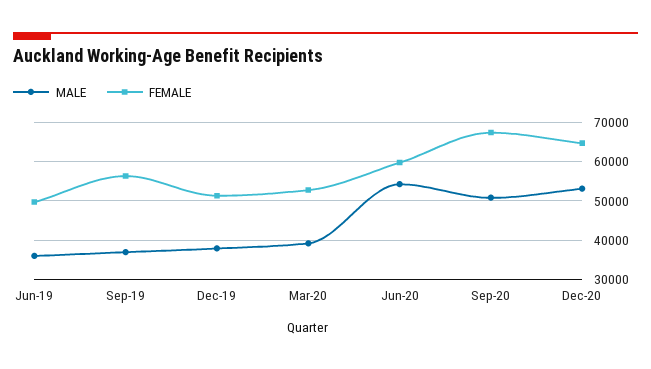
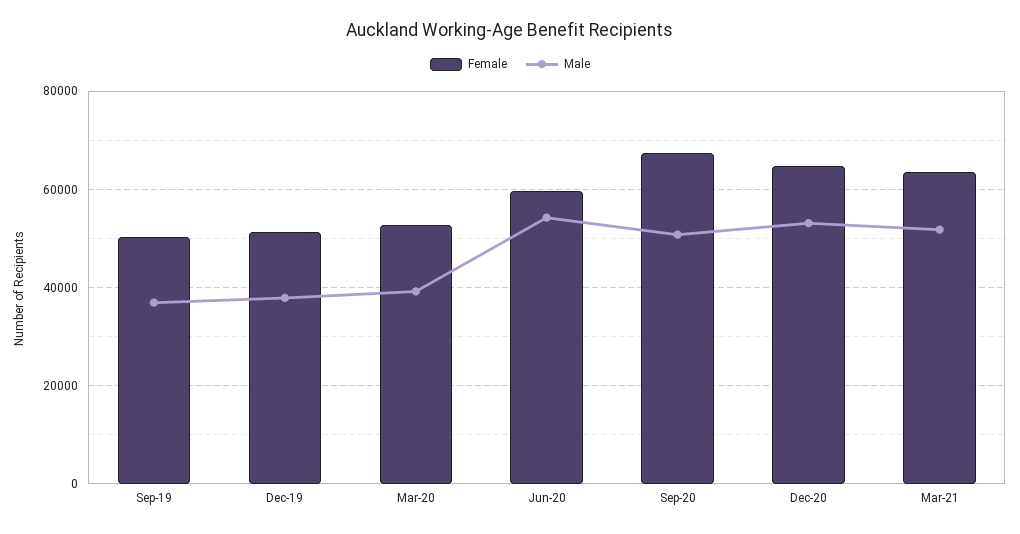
MALE, Jun-19: 36000 -> none
FEMALE, Jun-19: 50000 -> none
FEMALE, Sep-19: 56000 -> 50000
FEMALE, Mar-21: none -> 64000
MALE, Mar-21: none -> 52000

